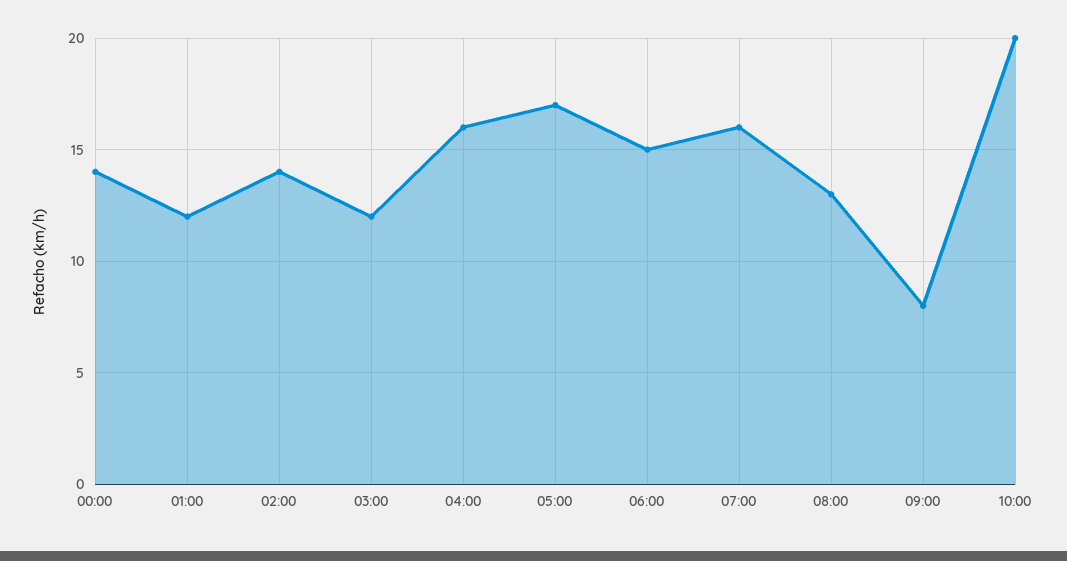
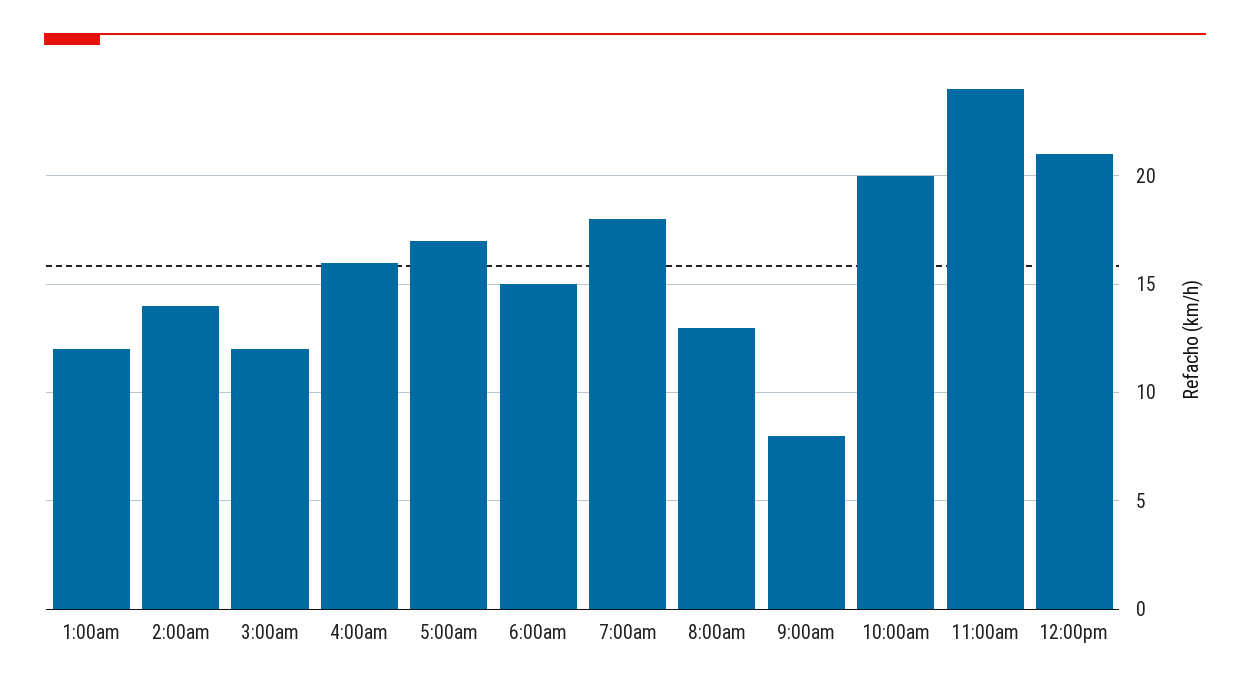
00:00: 14 -> none
07:00: 16 -> 18
11:00am: none -> 24
12:00pm: none -> 21

